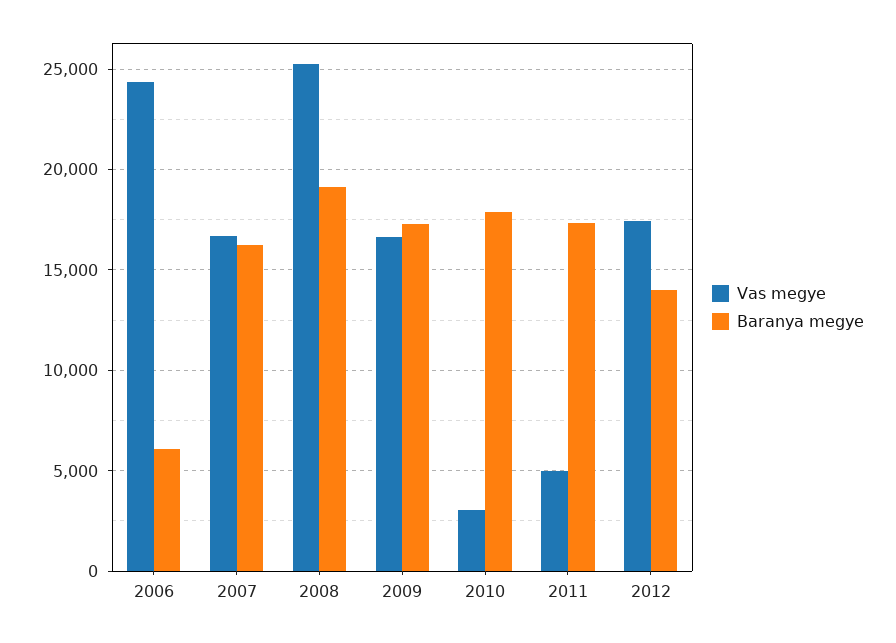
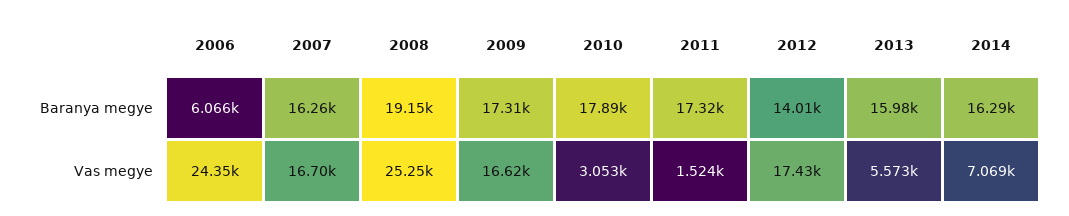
Vas megye, 2011: 5000 -> 1524
Baranya megye, 2013: none -> 15980
Baranya megye, 2014: none -> 16290
Vas megye, 2013: none -> 5573
Vas megye, 2014: none -> 7069

